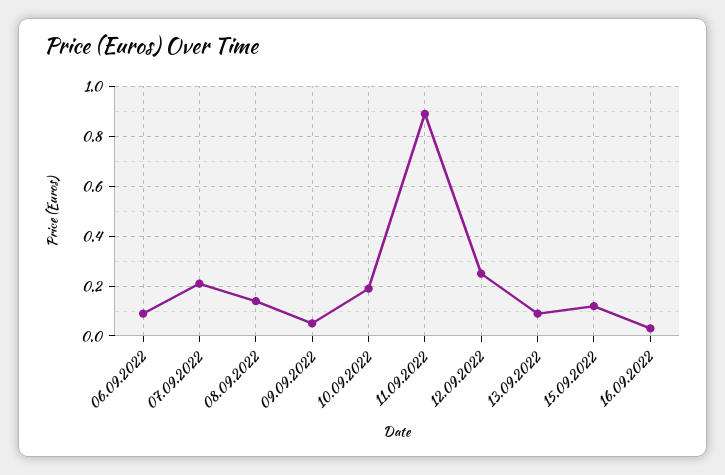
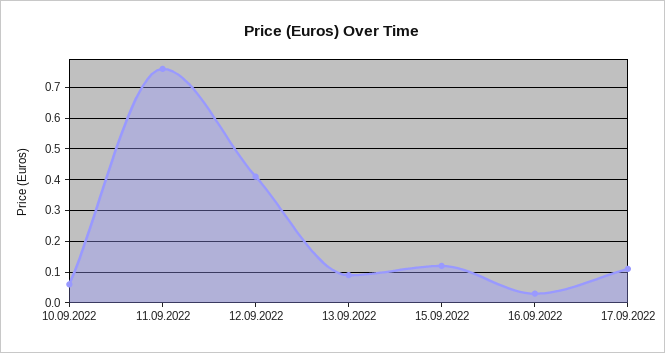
06.09.2022: 0.1 -> none
07.09.2022: 0.2 -> none
08.09.2022: 0.15 -> none
09.09.2022: 0.05 -> none
10.09.2022: 0.2 -> 0.05
11.09.2022: 0.9 -> 0.75
12.09.2022: 0.25 -> 0.4
17.09.2022: none -> 0.1

